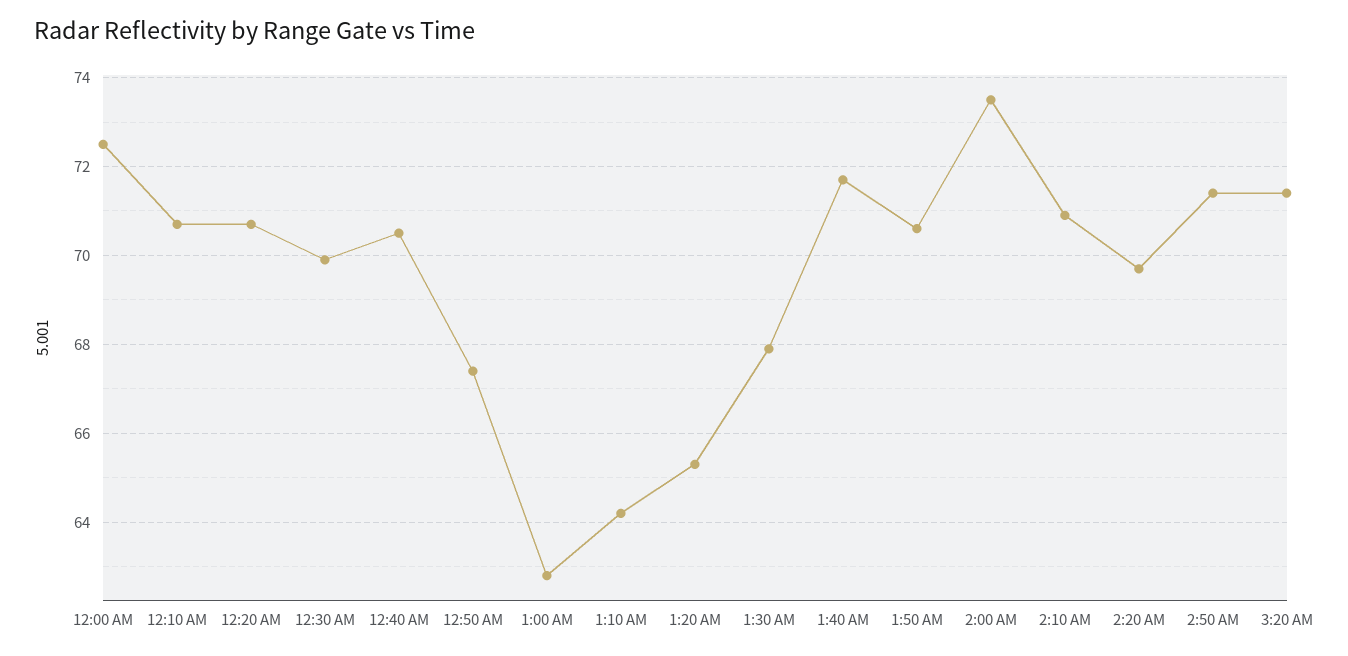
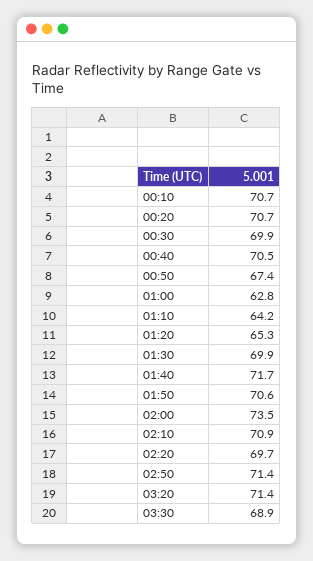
12:00 AM: 72.5 -> none
1:30 AM: 68 -> 69.9
03:30: none -> 68.9

